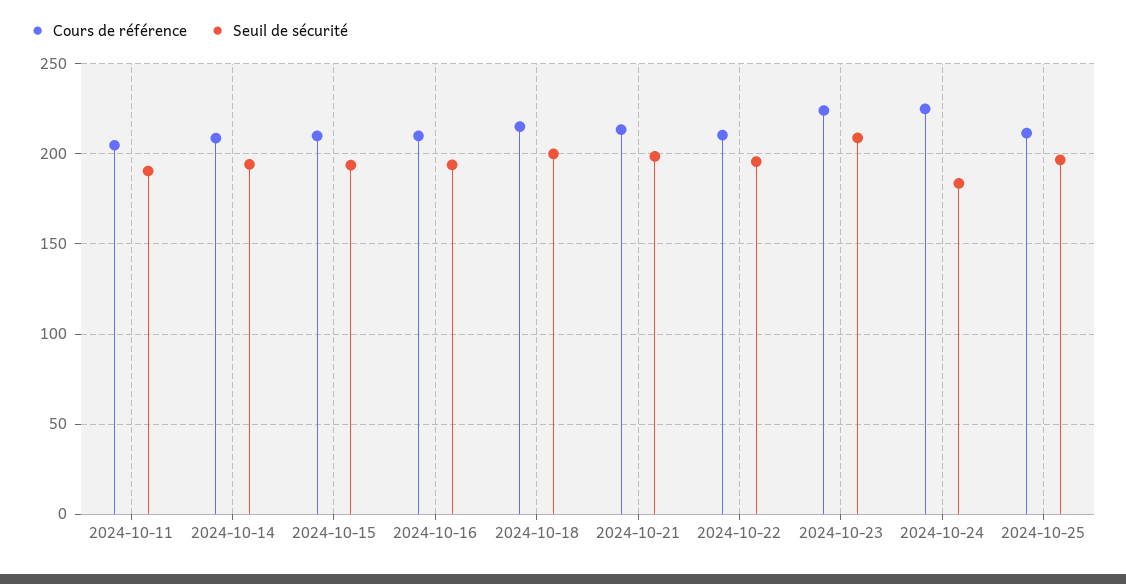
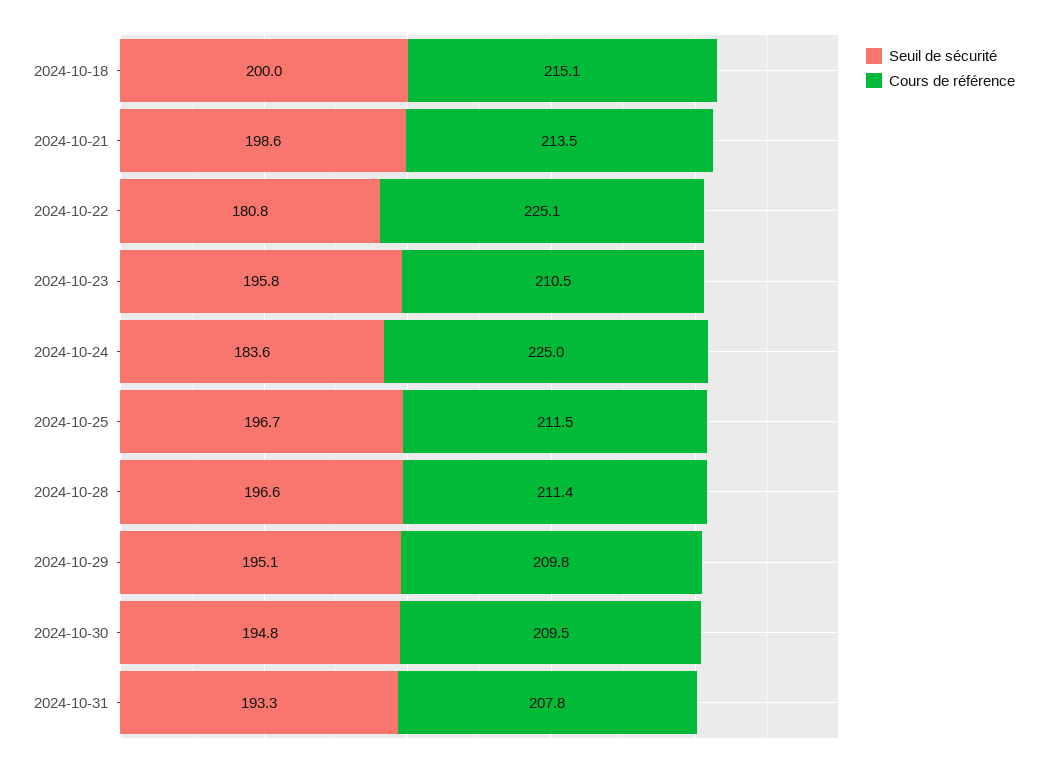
Cours de référence, 2024-10-11: 205 -> none
Seuil de sécurité, 2024-10-11: 190 -> none
Cours de référence, 2024-10-14: 210 -> none
Seuil de sécurité, 2024-10-14: 195 -> none
Cours de référence, 2024-10-15: 210 -> none
Seuil de sécurité, 2024-10-15: 195 -> none
Cours de référence, 2024-10-16: 210 -> none
Seuil de sécurité, 2024-10-16: 195 -> none
Cours de référence, 2024-10-22: 210 -> 225.1
Seuil de sécurité, 2024-10-22: 195 -> 180.8
Cours de référence, 2024-10-23: 225 -> 210.5
Seuil de sécurité, 2024-10-23: 210 -> 195.8
Seuil de sécurité, 2024-10-28: none -> 196.6
Cours de référence, 2024-10-28: none -> 211.4
Seuil de sécurité, 2024-10-29: none -> 195.1
Cours de référence, 2024-10-29: none -> 209.8
Seuil de sécurité, 2024-10-30: none -> 194.8
Cours de référence, 2024-10-30: none -> 209.5
Seuil de sécurité, 2024-10-31: none -> 193.3
Cours de référence, 2024-10-31: none -> 207.8

